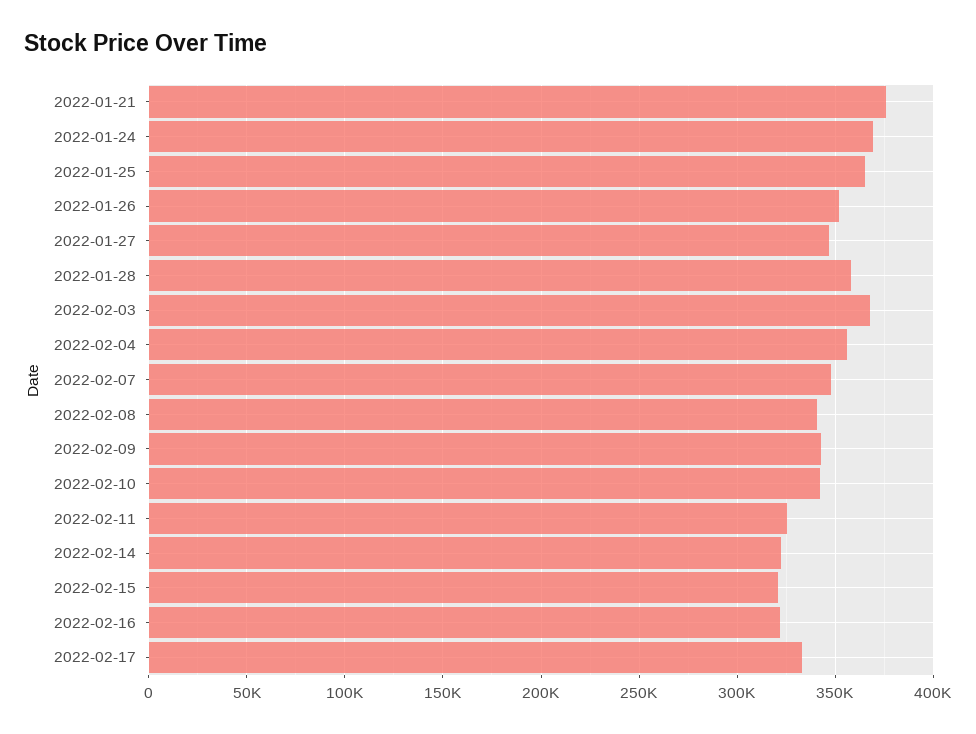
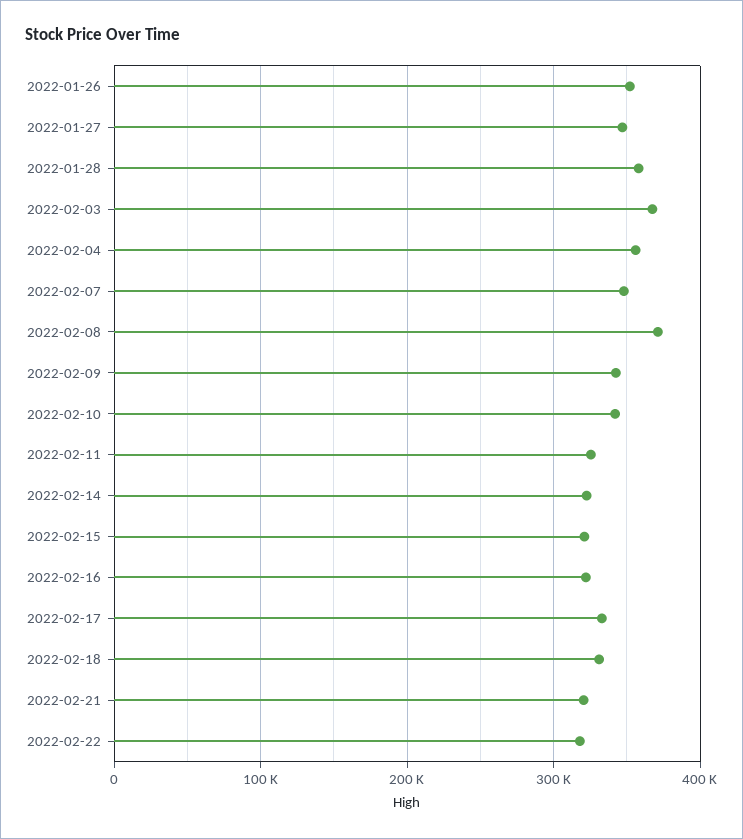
2022-01-21: 375000 -> none
2022-01-24: 370000 -> none
2022-01-25: 365000 -> none
2022-02-08: 340000 -> 370000
2022-02-18: none -> 330000
2022-02-21: none -> 320000
2022-02-22: none -> 320000

